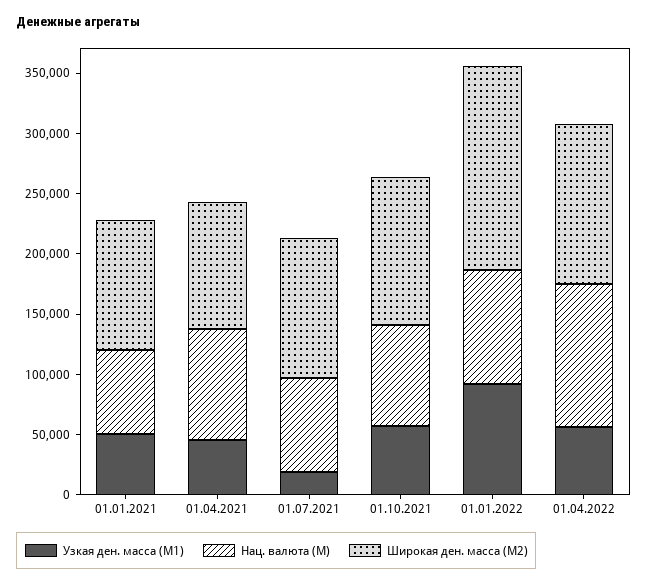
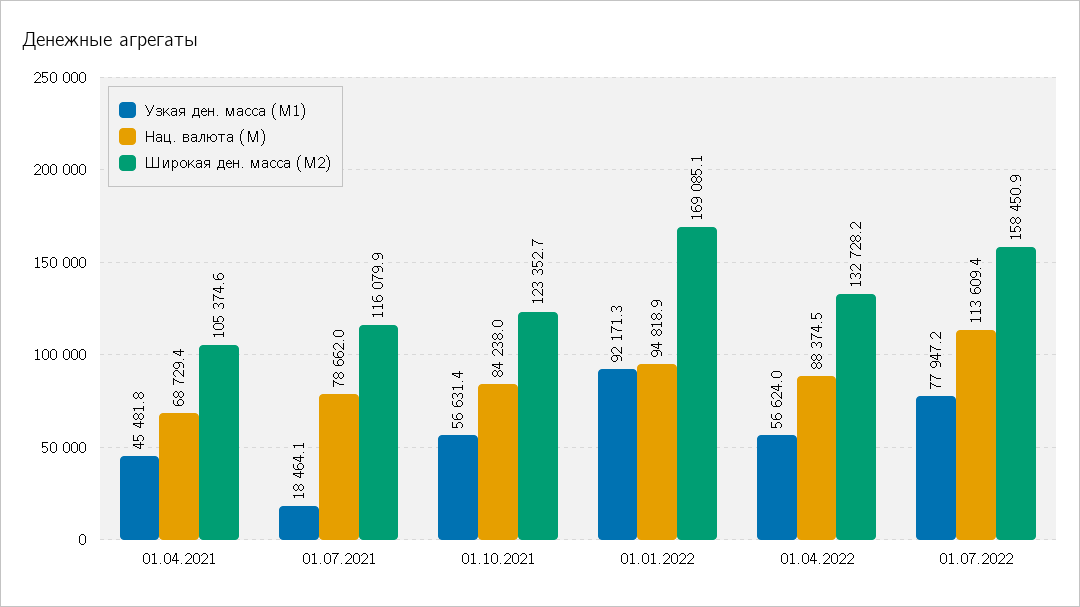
Узкая ден. масса (M1), 01.01.2021: 50000 -> none
Нац. валюта (M), 01.01.2021: 70000 -> none
Широкая ден. масса (M2), 01.01.2021: 110000 -> none
Нац. валюта (M), 01.04.2021: 90000 -> 68729.4
Нац. валюта (M), 01.04.2022: 120000 -> 88374.5
Узкая ден. масса (M1), 01.07.2022: none -> 77947.2
Нац. валюта (M), 01.07.2022: none -> 113609.4
Широкая ден. масса (M2), 01.07.2022: none -> 158450.9

